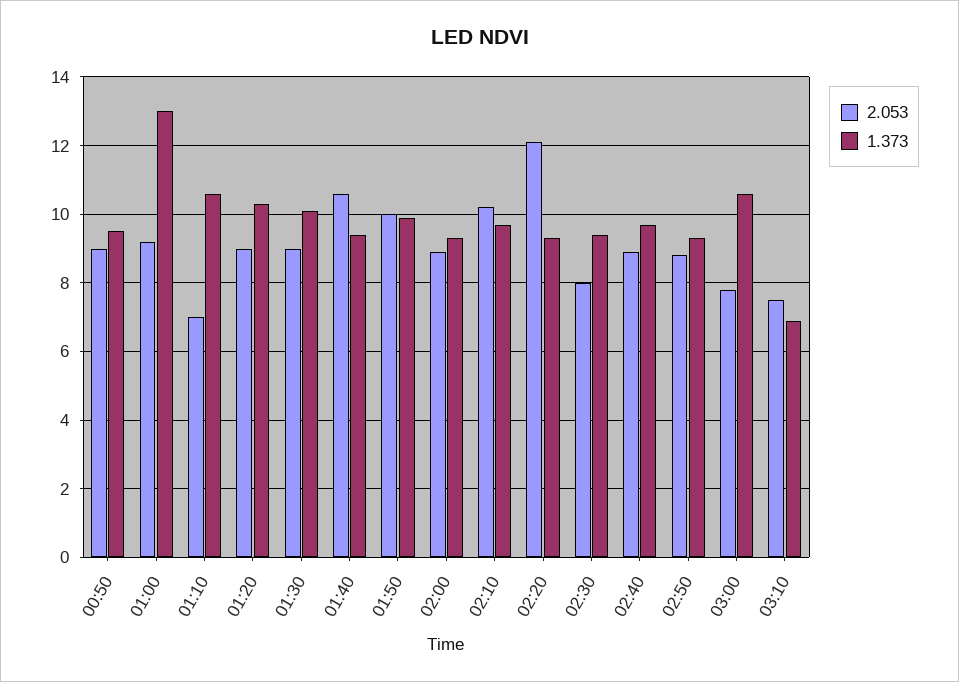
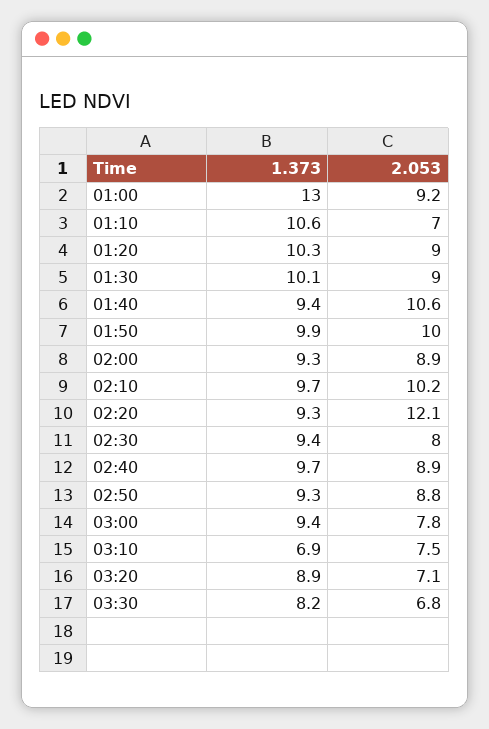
2.053, 00:50: 9 -> none
1.373, 00:50: 9.5 -> none
1.373, 03:00: 10.5 -> 9.4
1.373, 03:20: none -> 8.9
2.053, 03:20: none -> 7.1
1.373, 03:30: none -> 8.2
2.053, 03:30: none -> 6.8

